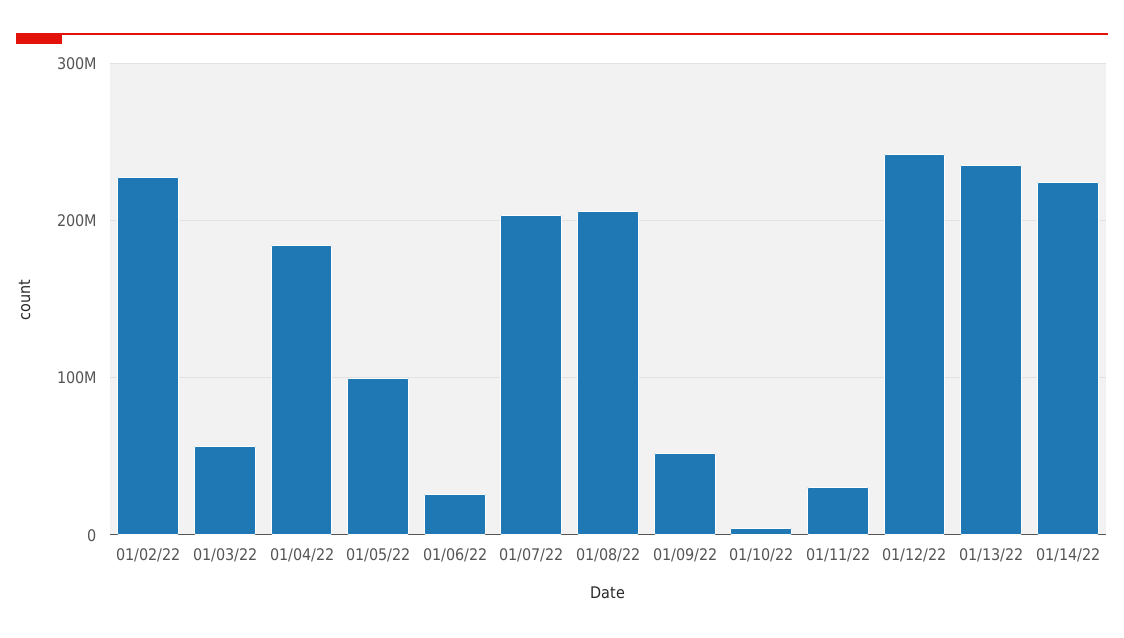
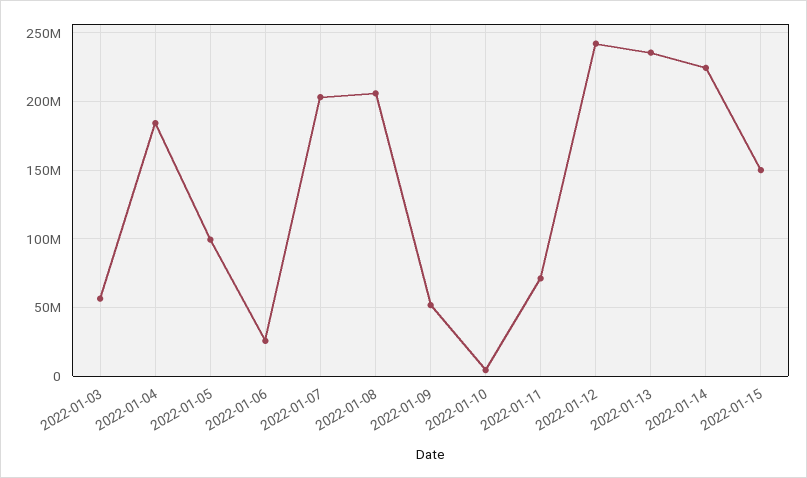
01/02/22: 230000000 -> none
01/11/22: 30000000 -> 70000000
2022-01-15: none -> 150000000

